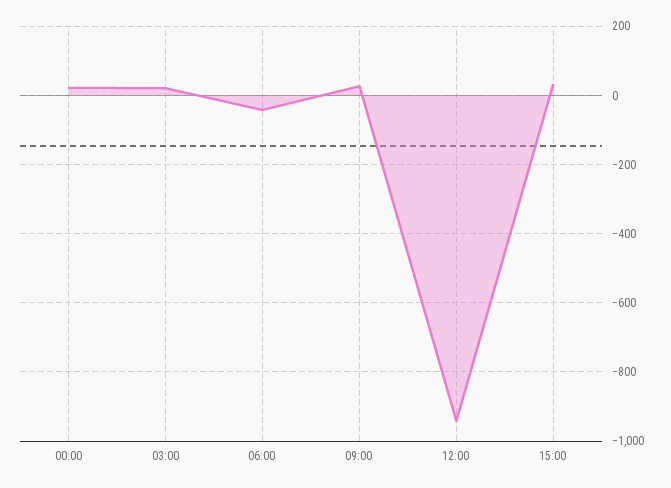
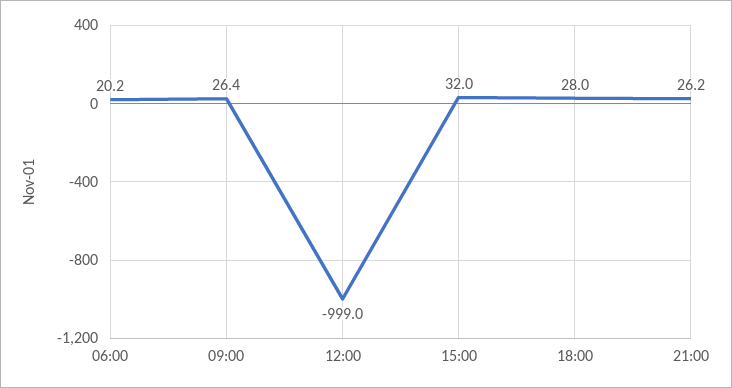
00:00: 20 -> none
03:00: 20 -> none
06:00: -40 -> 20.2
12:00: -940 -> -999
18:00: none -> 28
21:00: none -> 26.2

